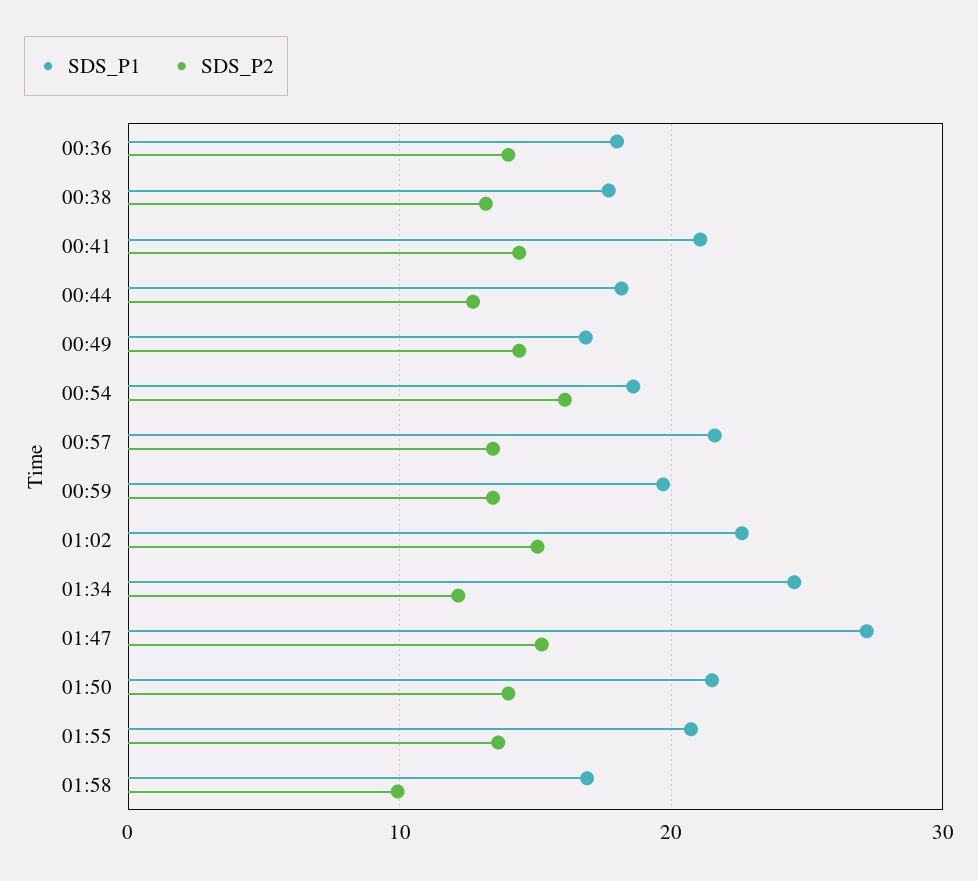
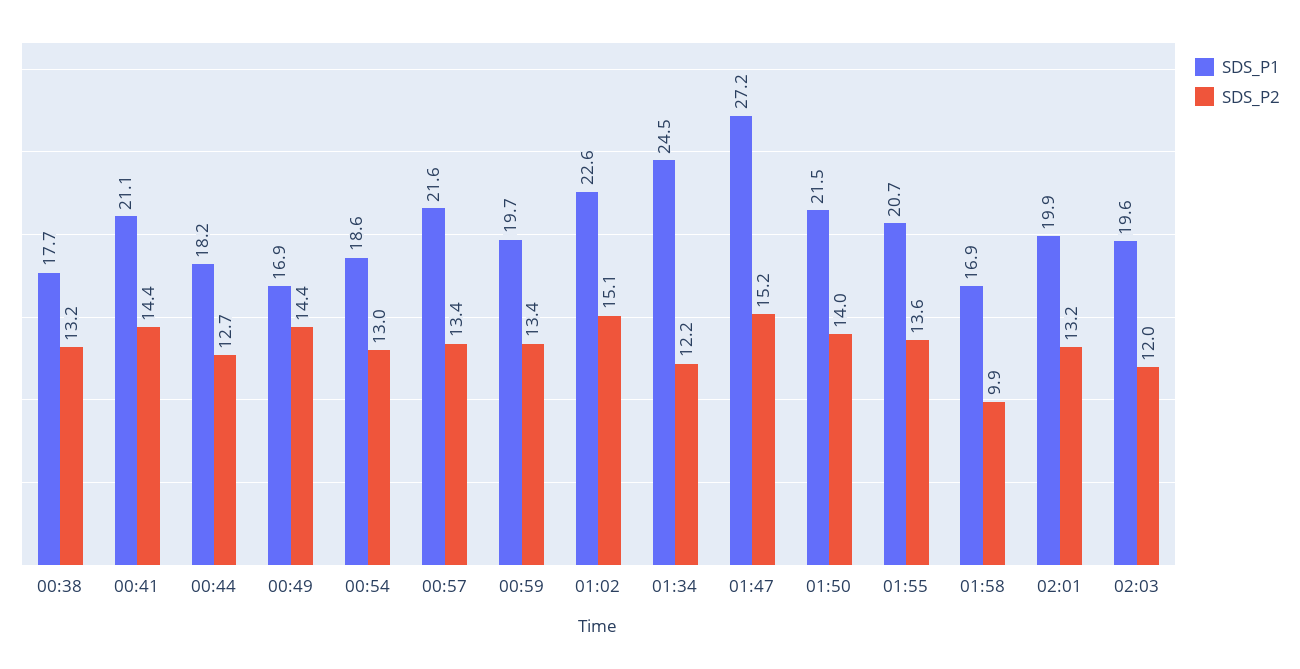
SDS_P1, 00:36: 18 -> none
SDS_P2, 00:36: 14 -> none
SDS_P2, 00:54: 16 -> 13
SDS_P1, 02:01: none -> 19.9
SDS_P2, 02:01: none -> 13.2
SDS_P1, 02:03: none -> 19.6
SDS_P2, 02:03: none -> 12

